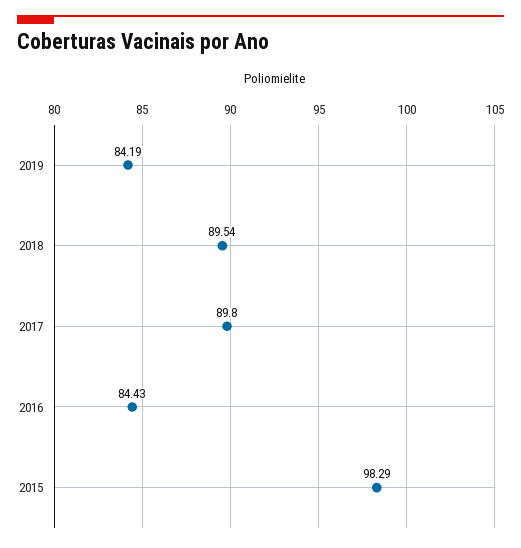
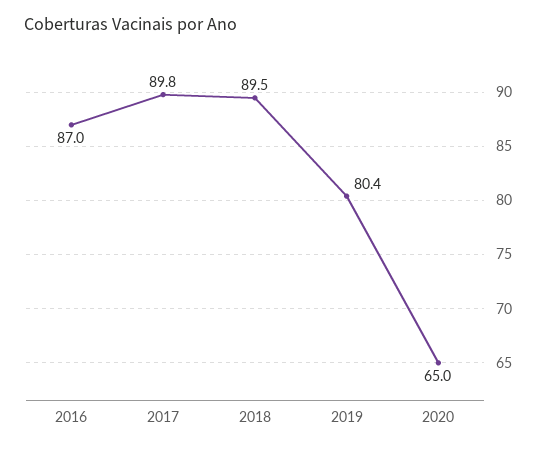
2019: 84.19 -> 80.4
2016: 84.43 -> 87
2015: 98.29 -> none
2020: none -> 65

